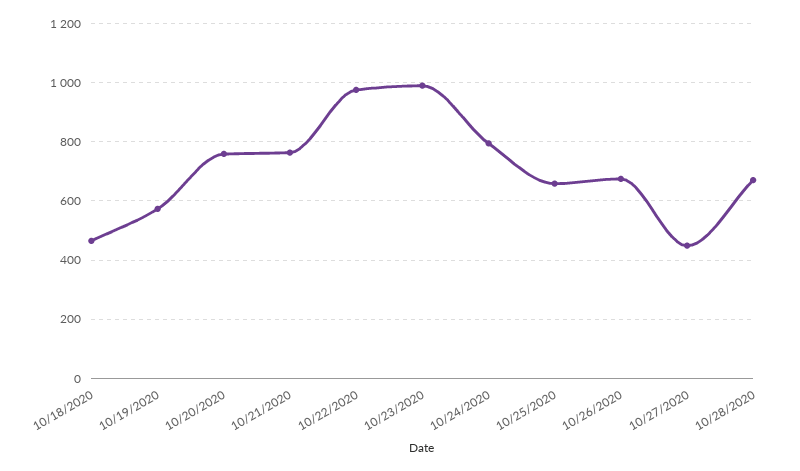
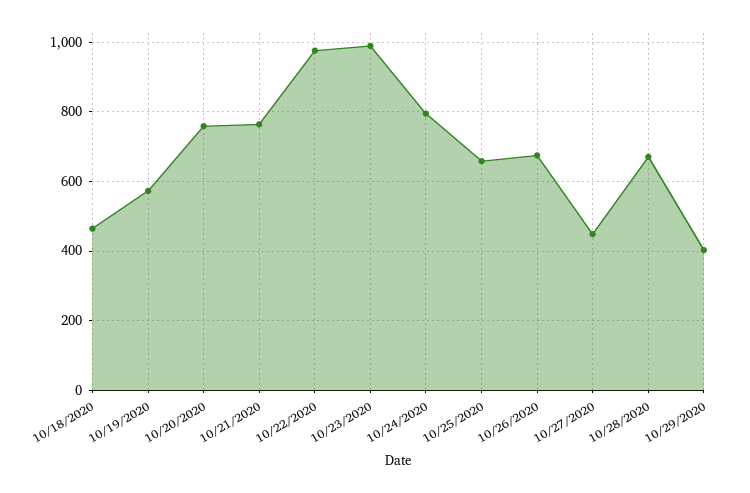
10/29/2020: none -> 400

